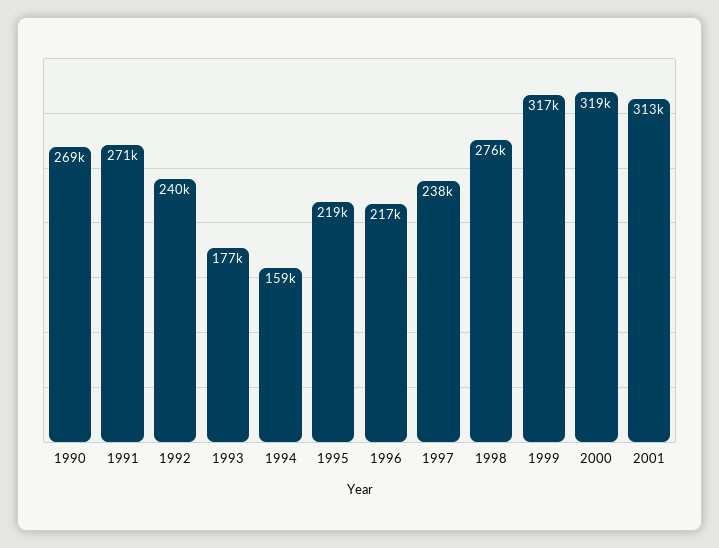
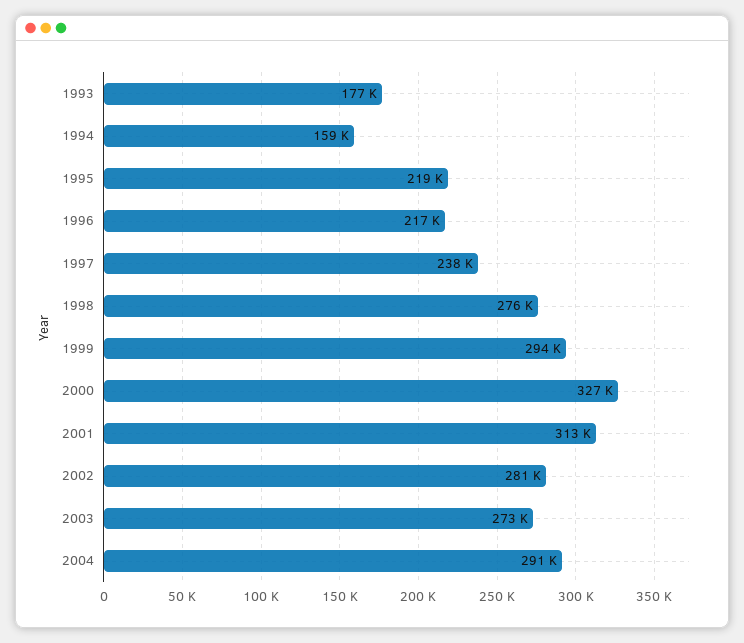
1990: 269000 -> none
1991: 271000 -> none
1992: 240000 -> none
1999: 317000 -> 294000
2000: 319000 -> 327000
2002: none -> 281000
2003: none -> 273000
2004: none -> 291000

